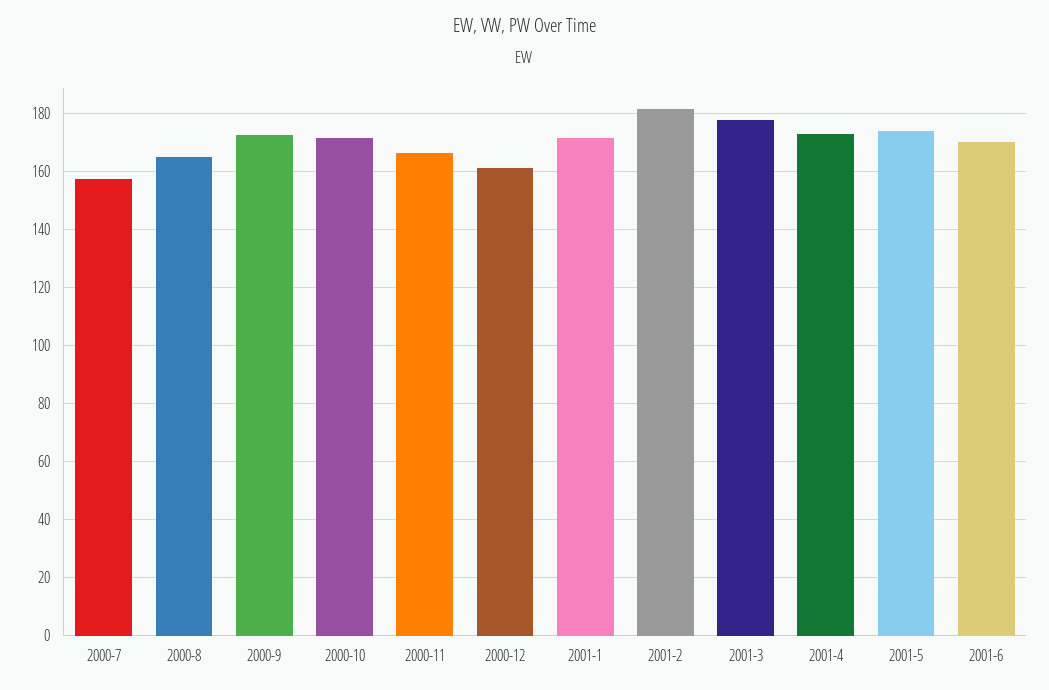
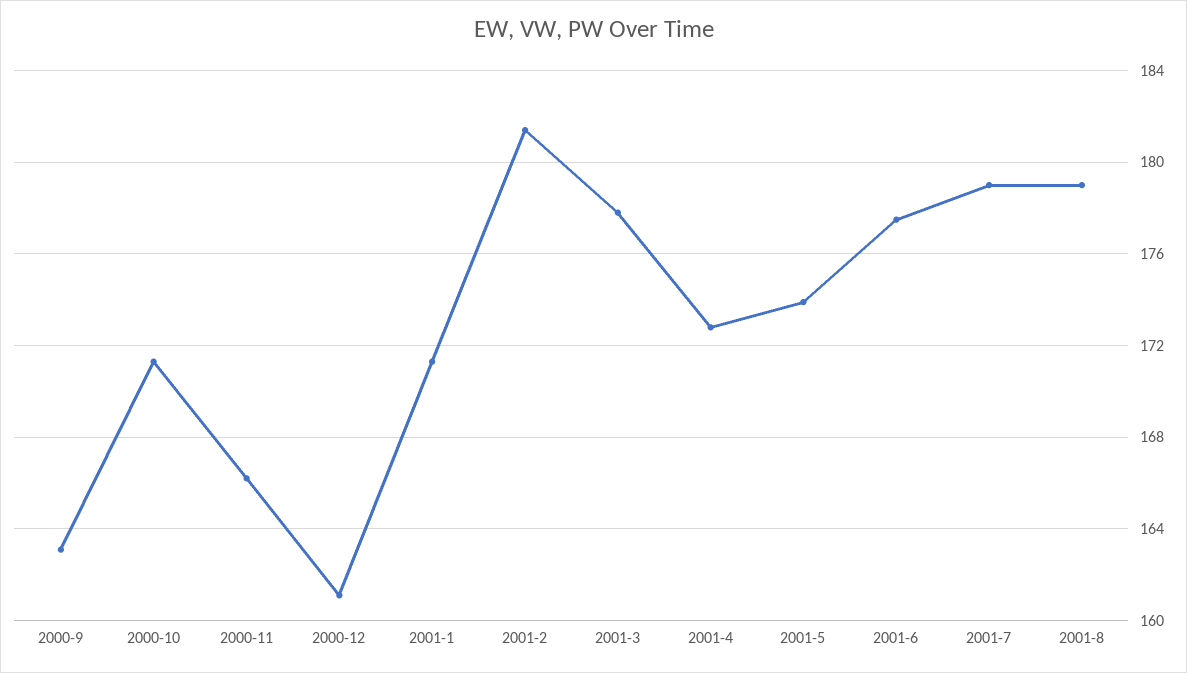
2000-7: 157.5 -> none
2000-8: 165 -> none
2000-9: 172.5 -> 163
2001-6: 170 -> 177.5
2001-7: none -> 179
2001-8: none -> 179

